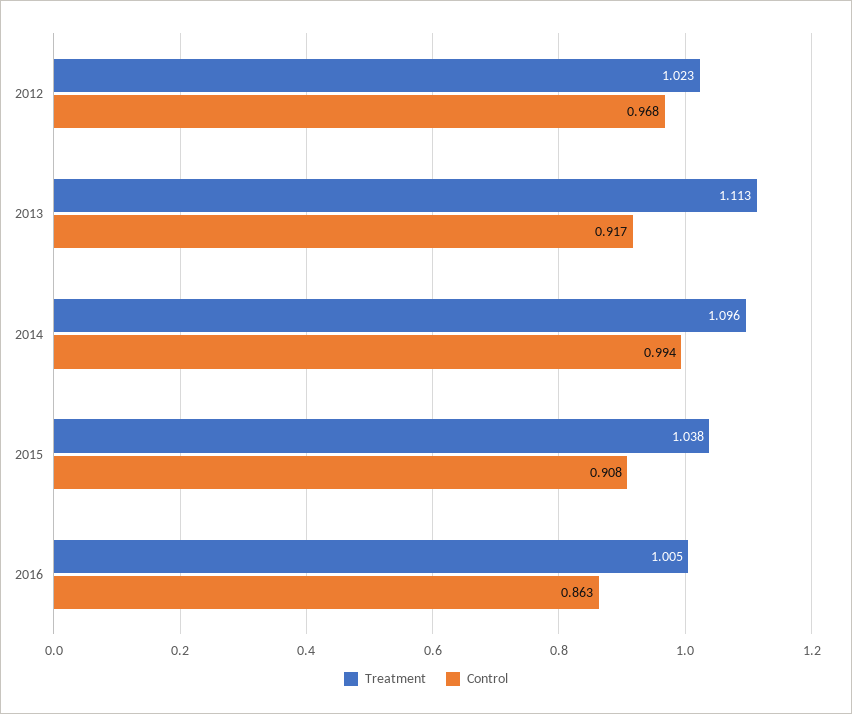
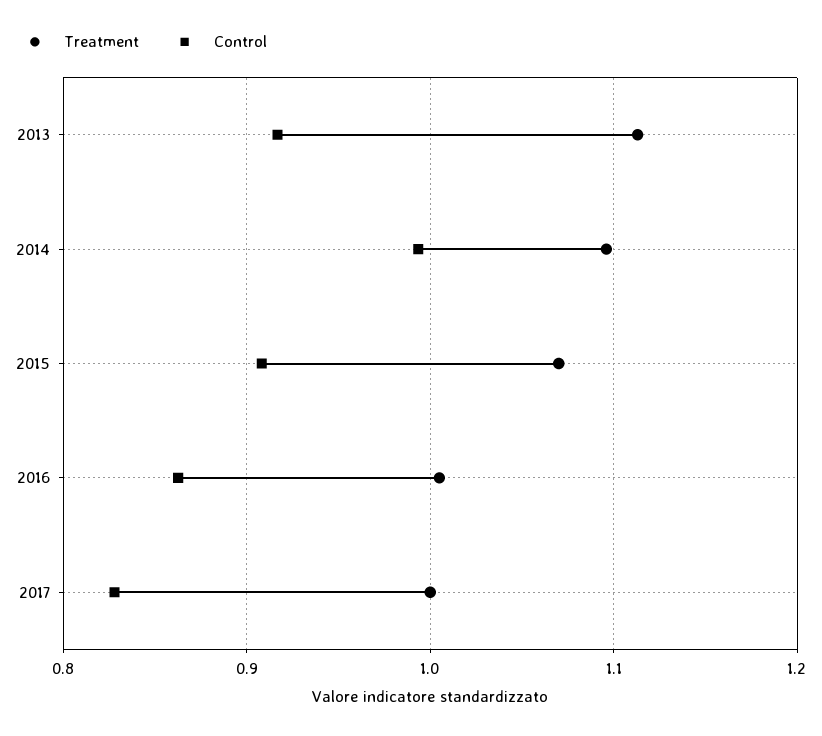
Treatment, 2012: 1.023 -> none
Control, 2012: 0.968 -> none
Treatment, 2015: 1.038 -> 1.07
Treatment, 2017: none -> 1
Control, 2017: none -> 0.83

